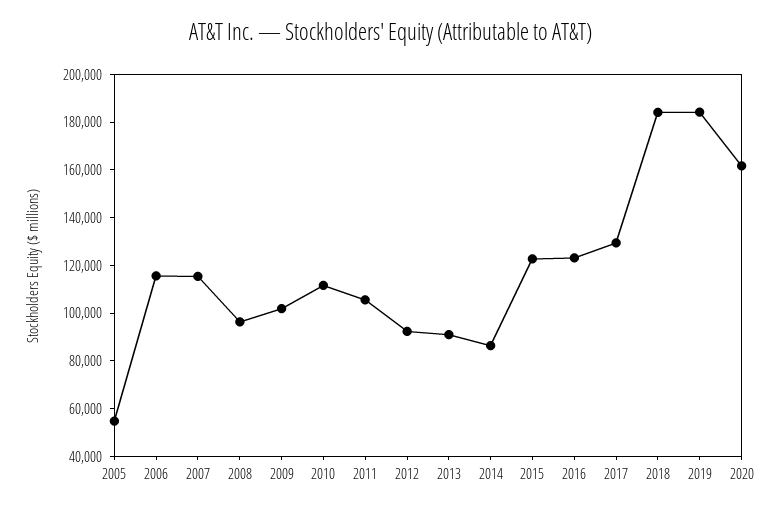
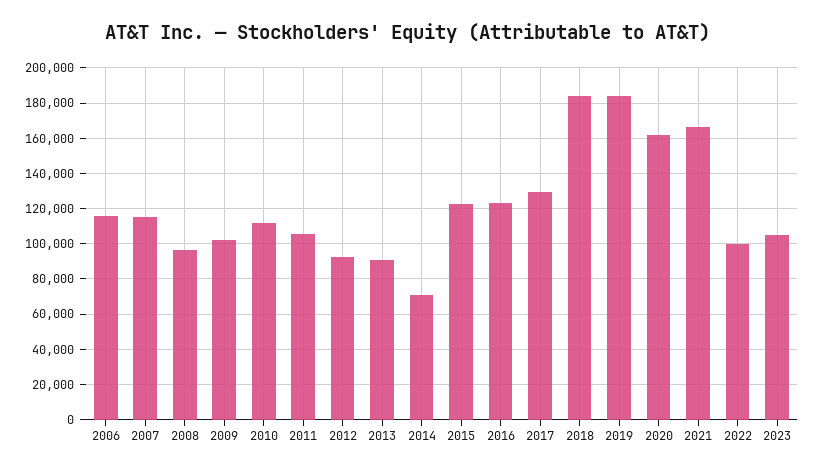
2005: 55000 -> none
2014: 85000 -> 70000
2021: none -> 165000
2022: none -> 100000
2023: none -> 105000

